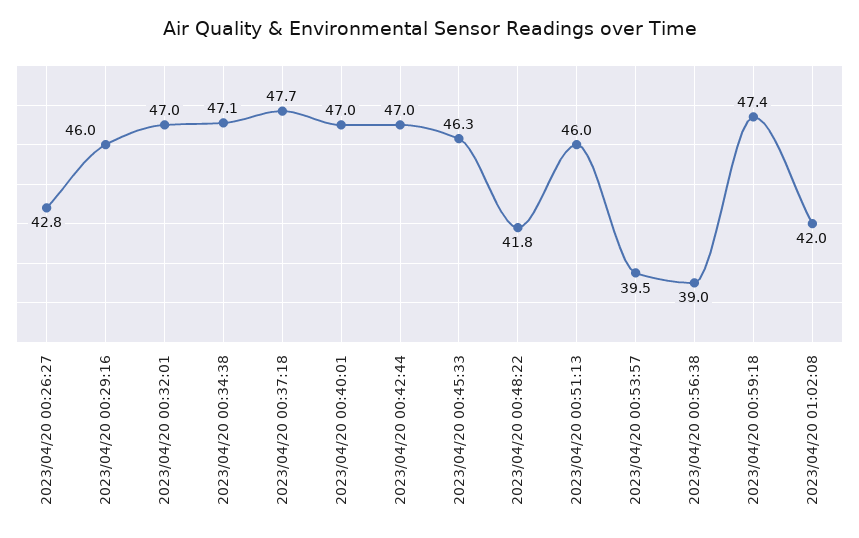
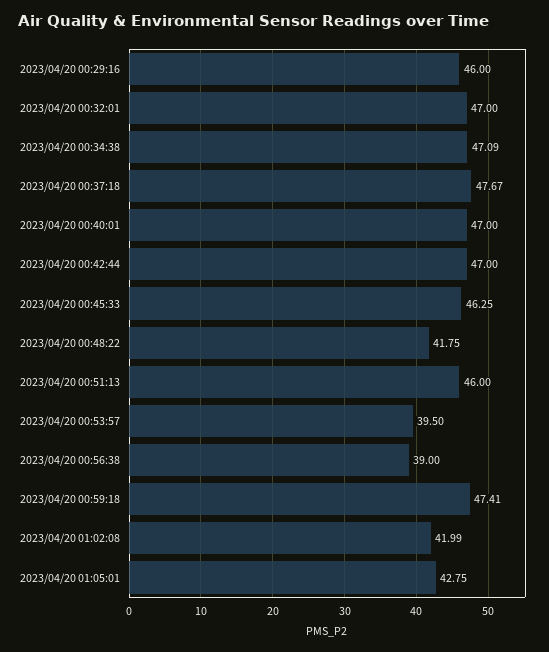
2023/04/20 00:26:27: 42.8 -> none
2023/04/20 01:05:01: none -> 42.75

